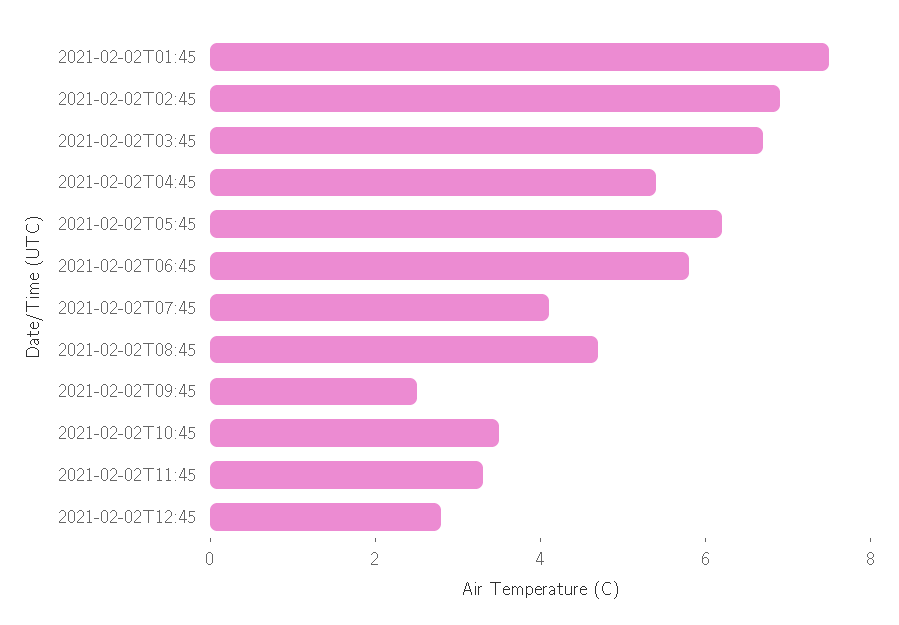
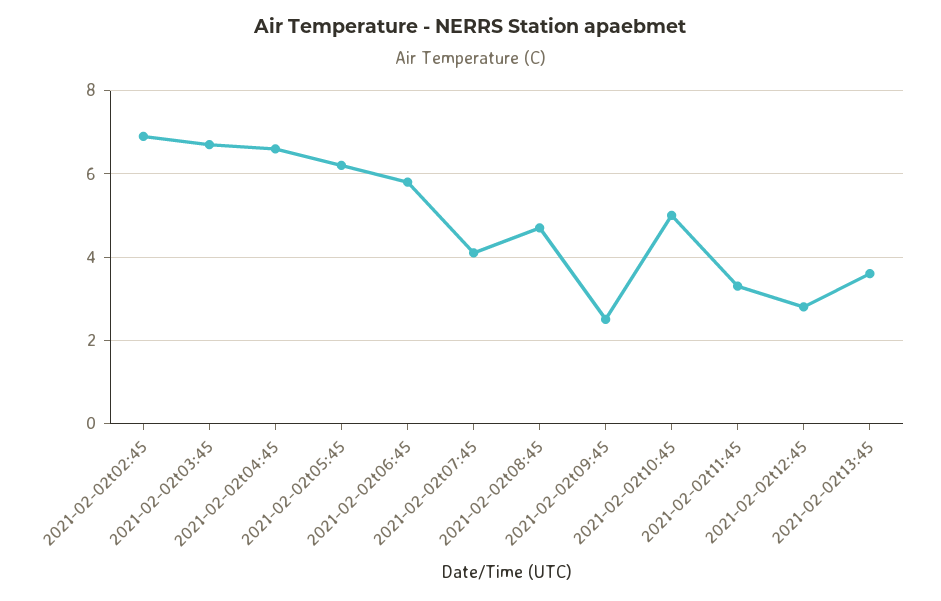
2021-02-02T01:45: 7.5 -> none
2021-02-02T04:45: 5.5 -> 6.5
2021-02-02T10:45: 3.5 -> 5
2021-02-02t13:45: none -> 3.5

